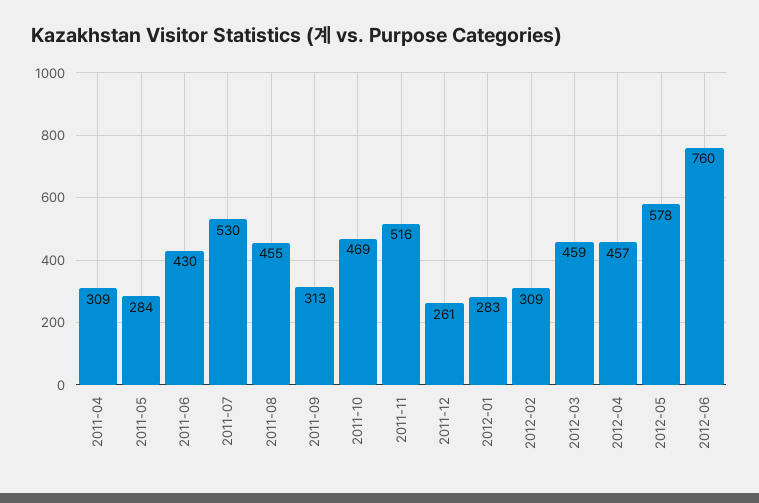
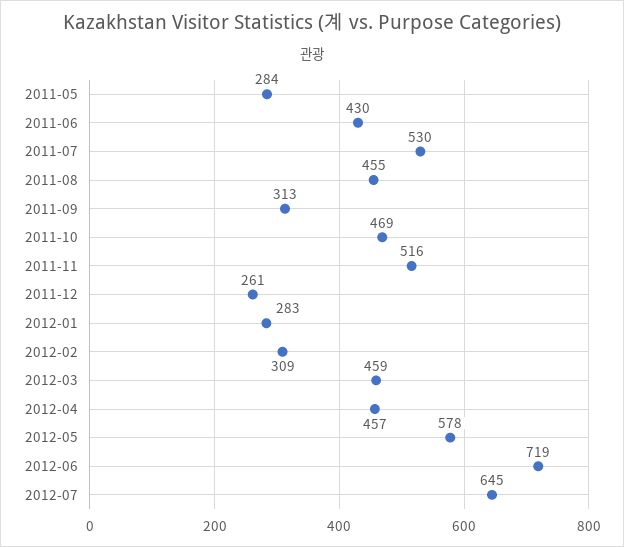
2011-04: 309 -> none
2012-06: 760 -> 719
2012-07: none -> 645

